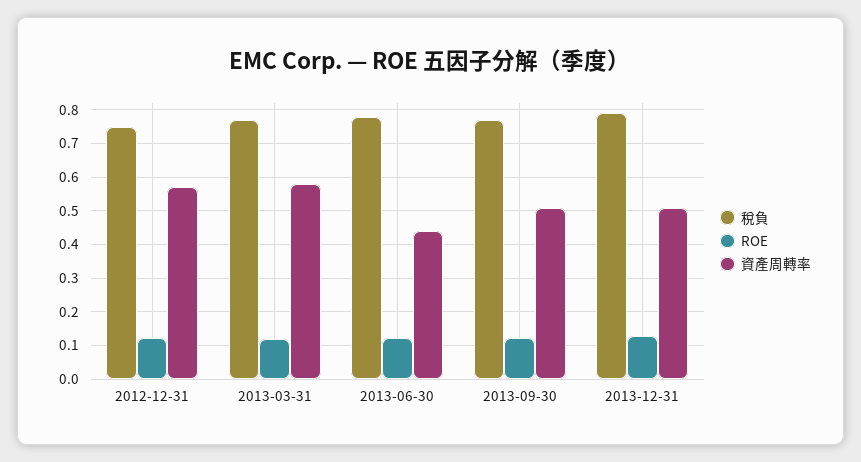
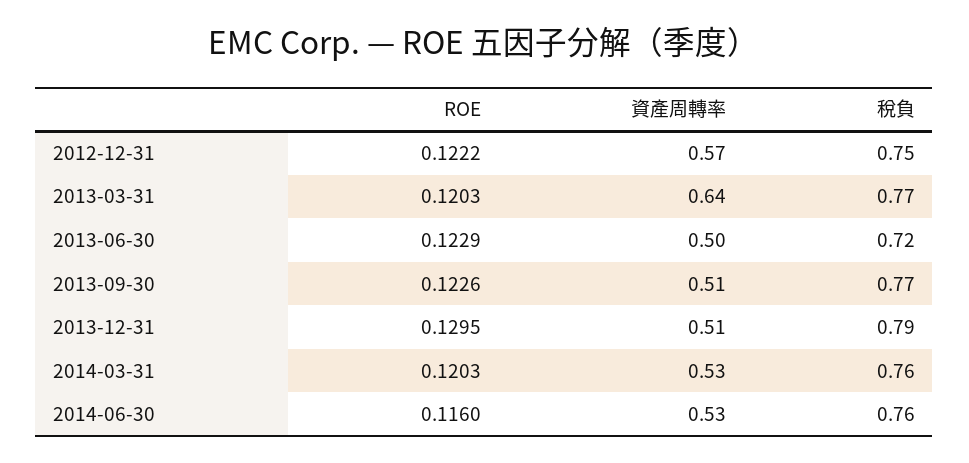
資產周轉率, 2013-03-31: 0.58 -> 0.64
稅負, 2013-06-30: 0.78 -> 0.72
資產周轉率, 2013-06-30: 0.44 -> 0.5
ROE, 2014-03-31: none -> 0.1203
資產周轉率, 2014-03-31: none -> 0.53
稅負, 2014-03-31: none -> 0.76
ROE, 2014-06-30: none -> 0.116
資產周轉率, 2014-06-30: none -> 0.53
稅負, 2014-06-30: none -> 0.76

